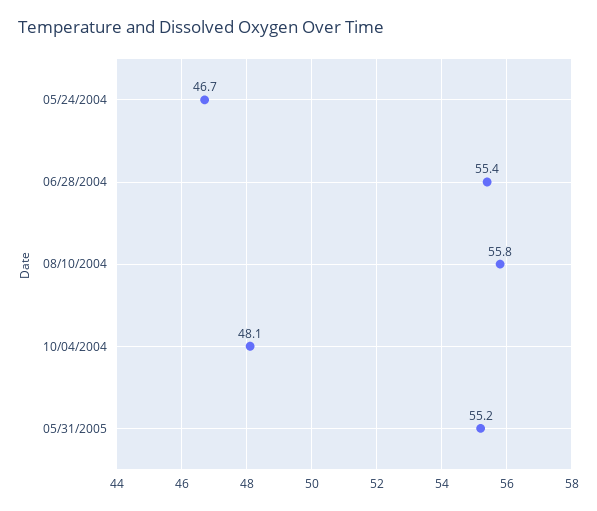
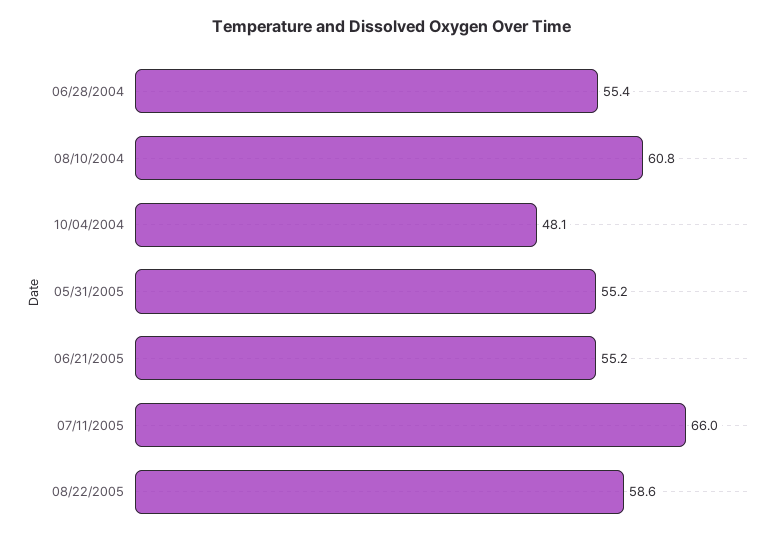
05/24/2004: 46.7 -> none
08/10/2004: 55.8 -> 60.8
06/21/2005: none -> 55.2
07/11/2005: none -> 66
08/22/2005: none -> 58.6

